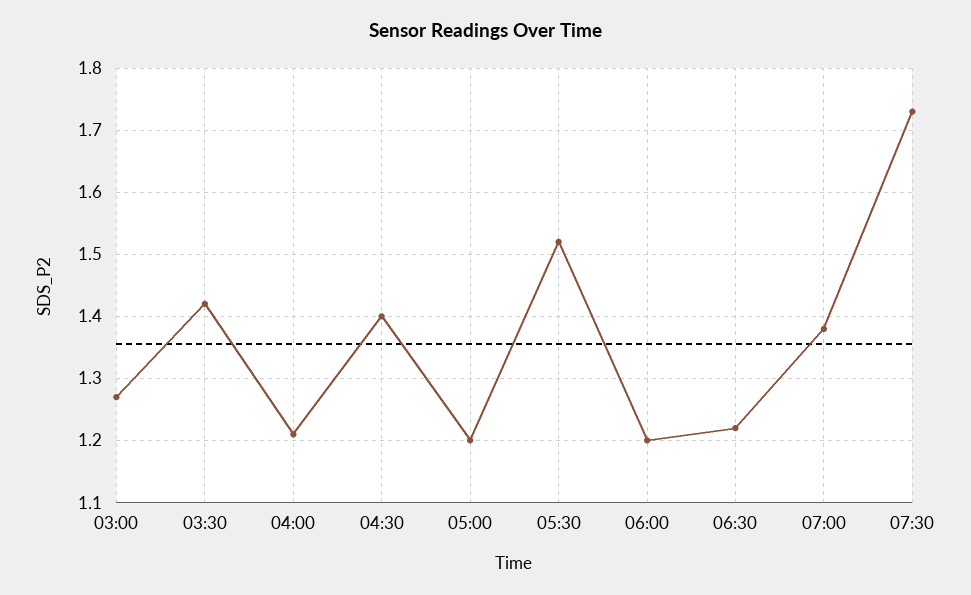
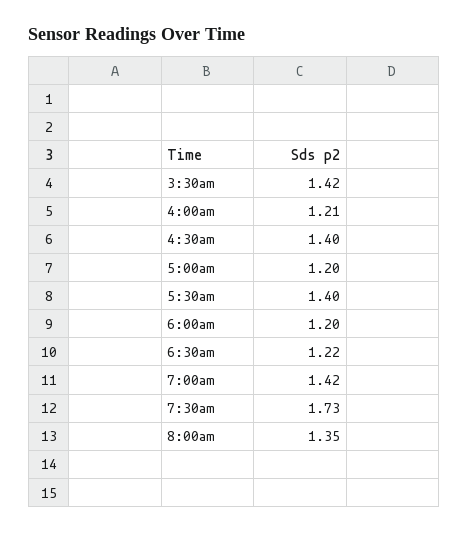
03:00: 1.27 -> none
05:30: 1.52 -> 1.4
07:00: 1.38 -> 1.42
8:00am: none -> 1.35

